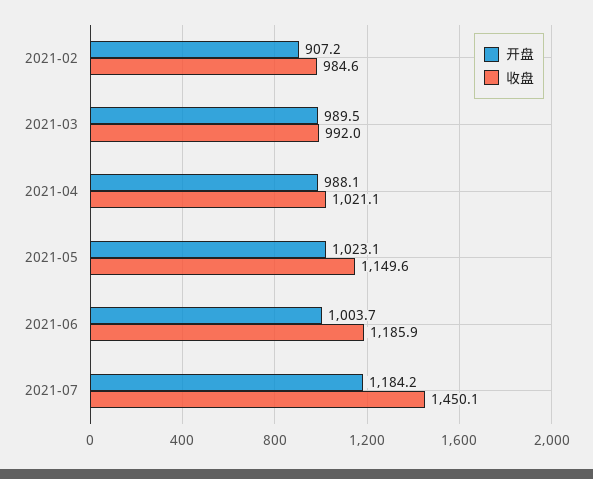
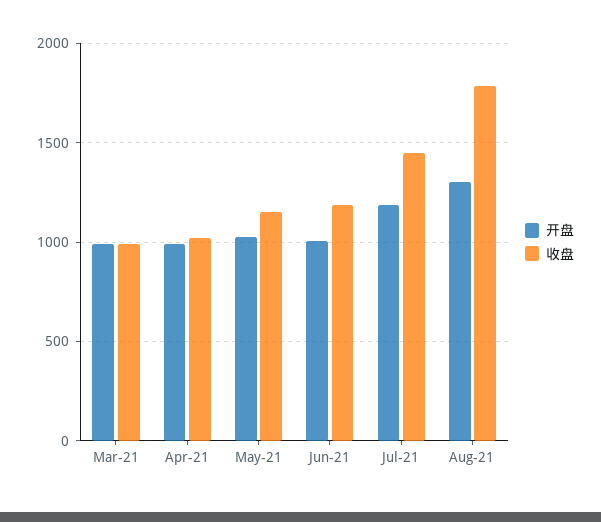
开盘, 2021-02: 907.2 -> none
收盘, 2021-02: 984.6 -> none
开盘, Aug-21: none -> 1300
收盘, Aug-21: none -> 1800

